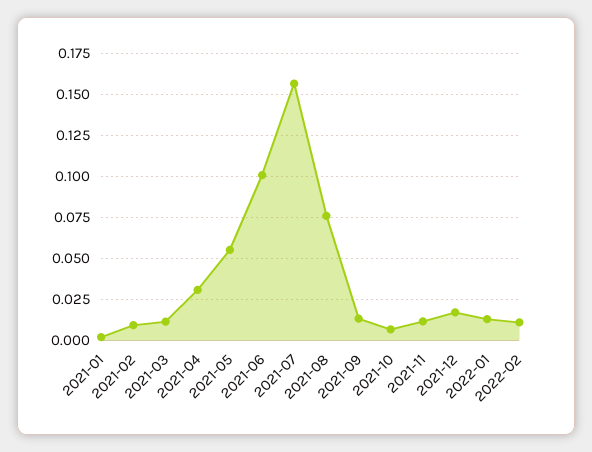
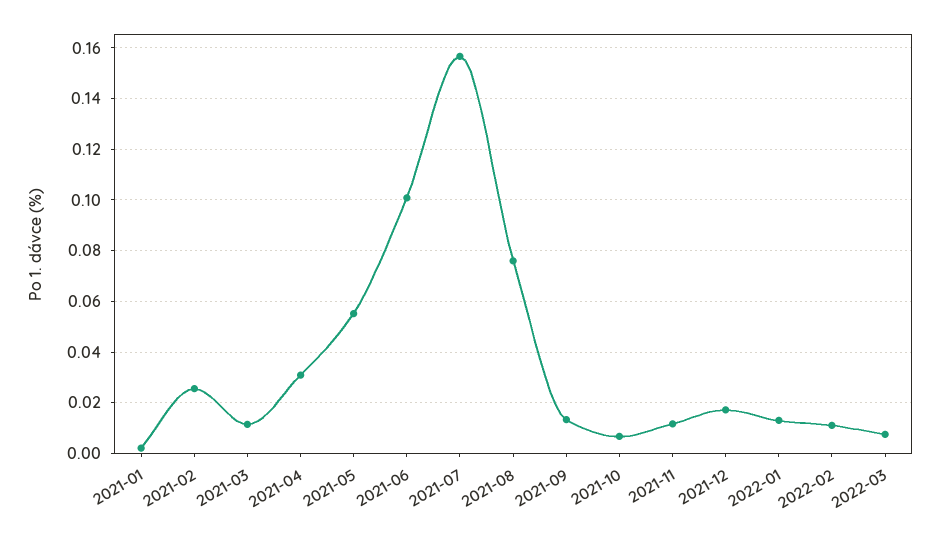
2021-02: 0.01 -> 0.025
2022-03: none -> 0.0075

